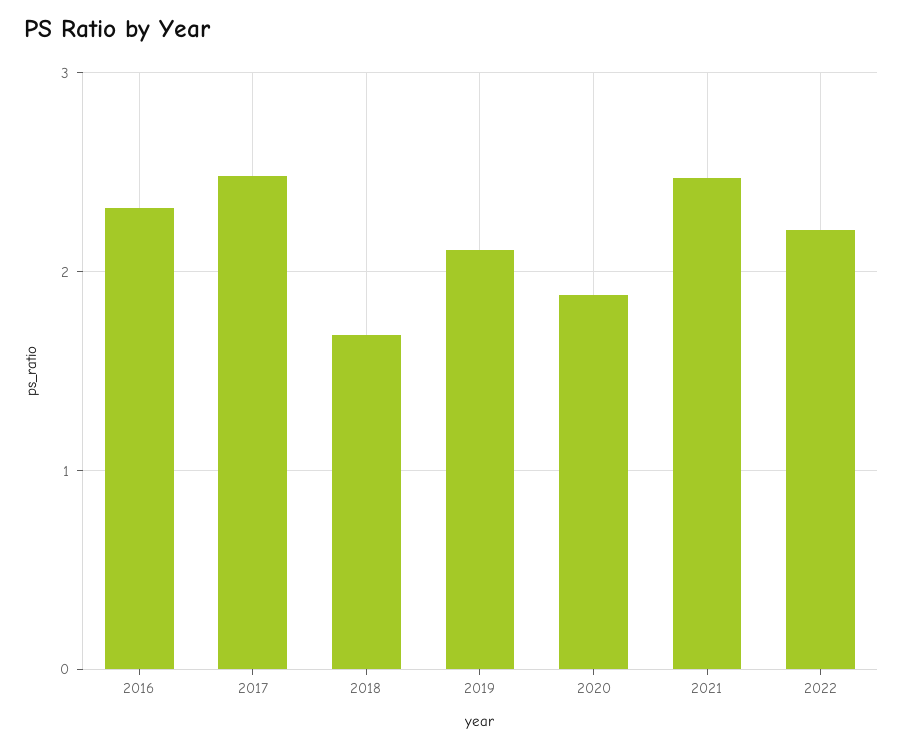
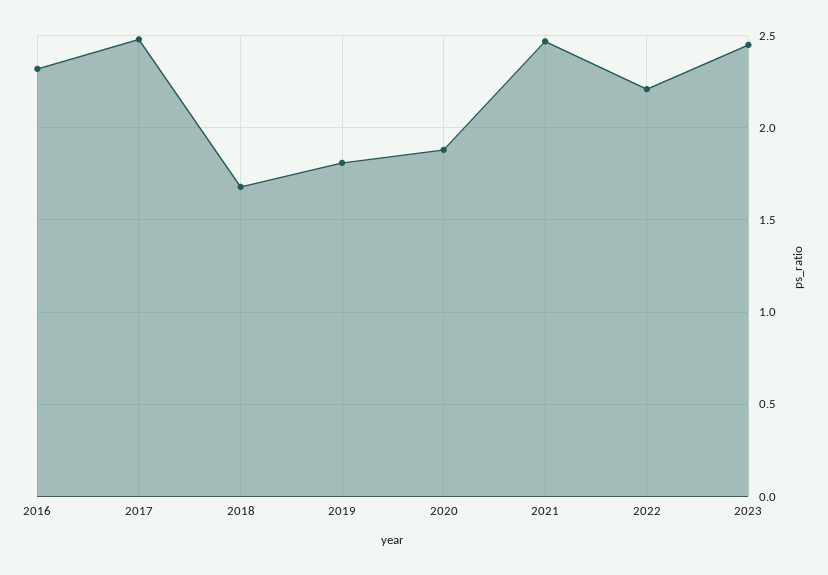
2019: 2.1 -> 1.8
2023: none -> 2.45

